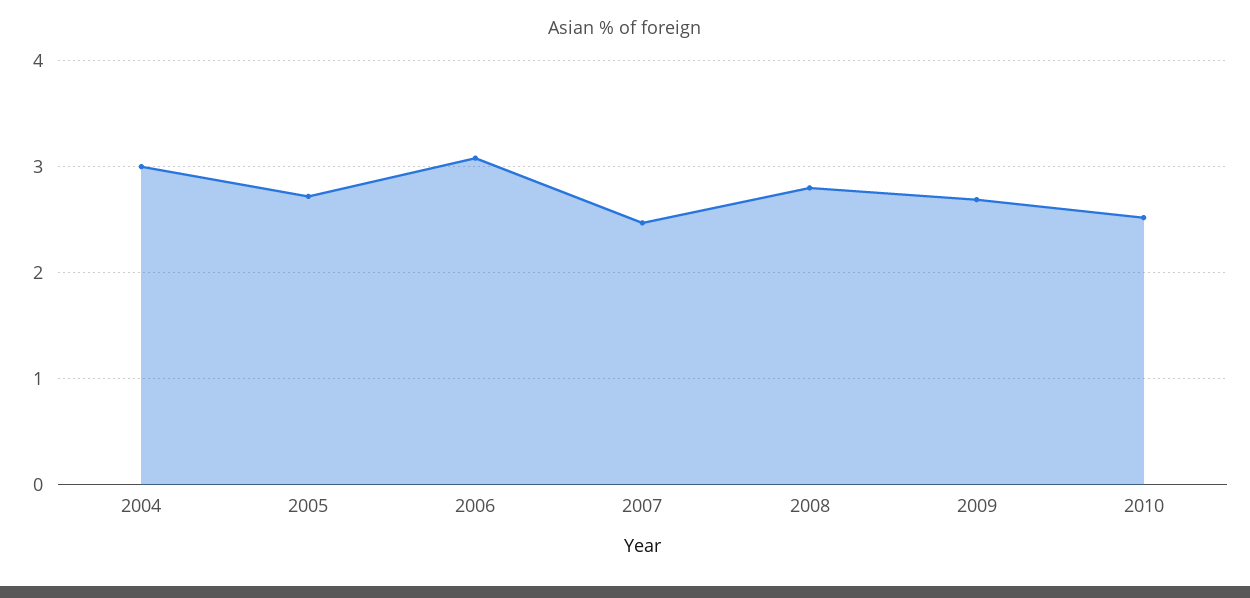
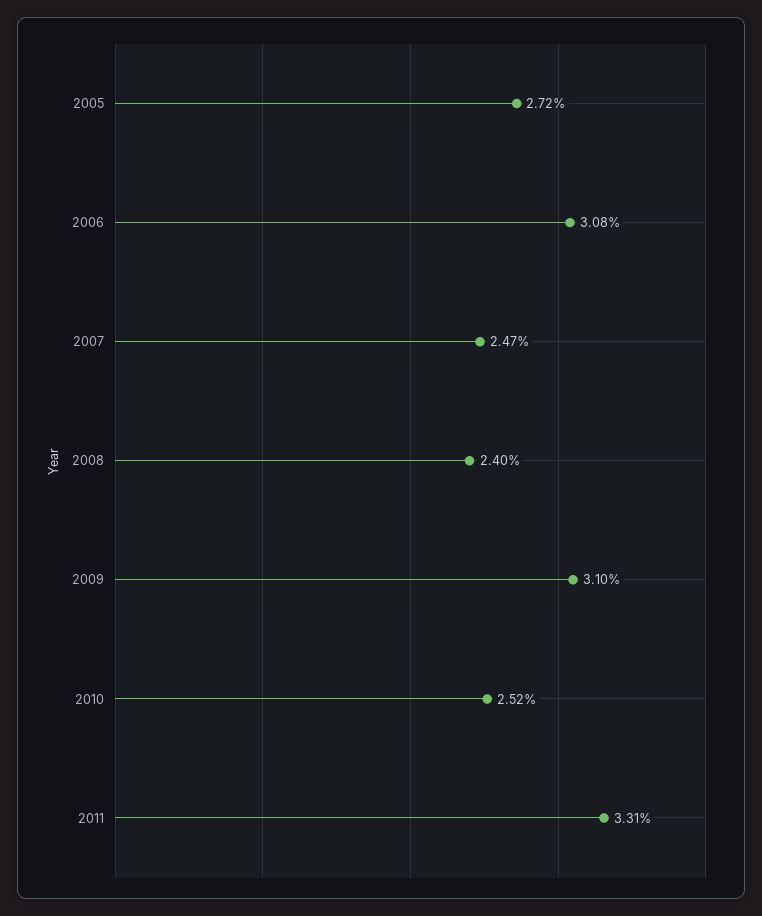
2004: 3 -> none
2008: 2.8 -> 2.4
2009: 2.7 -> 3.1
2011: none -> 3.31

